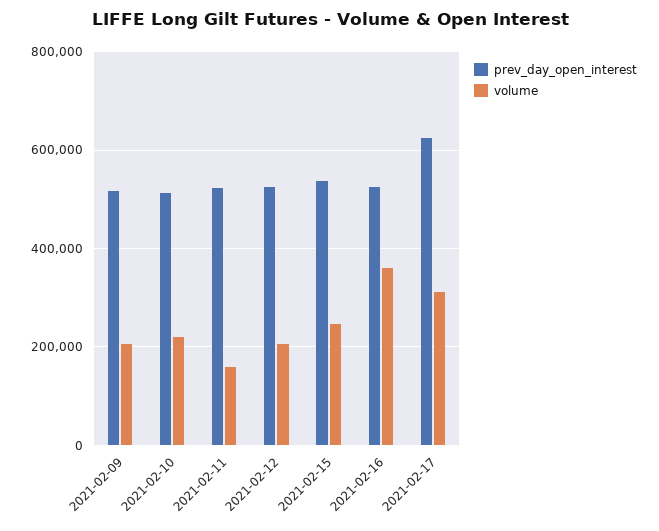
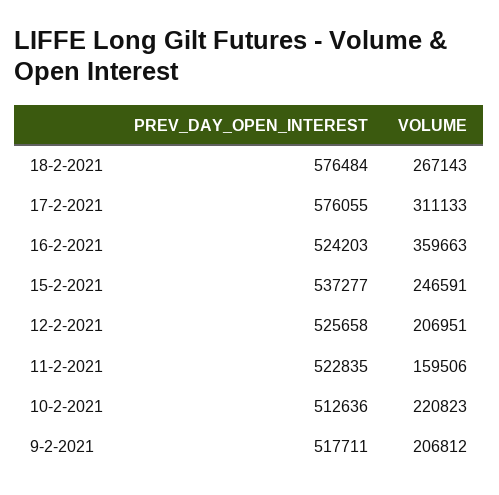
prev_day_open_interest, 2021-02-17: 620000 -> 576055
prev_day_open_interest, 18-2-2021: none -> 576484
volume, 18-2-2021: none -> 267143

